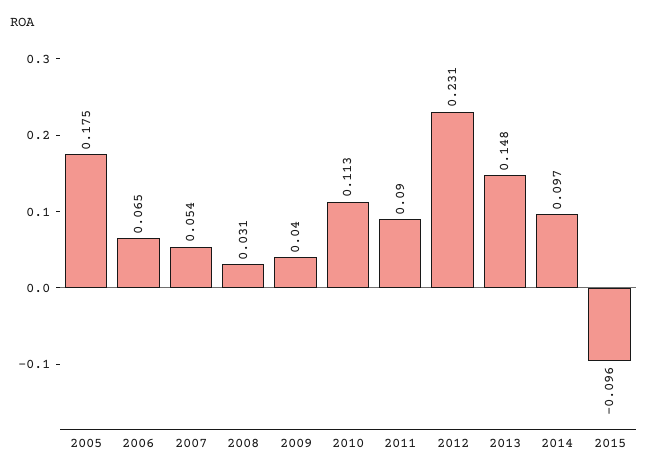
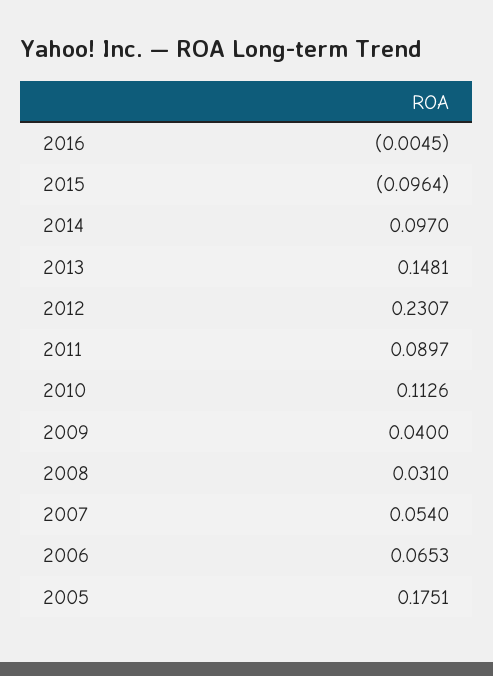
2016: none -> -0.0045

